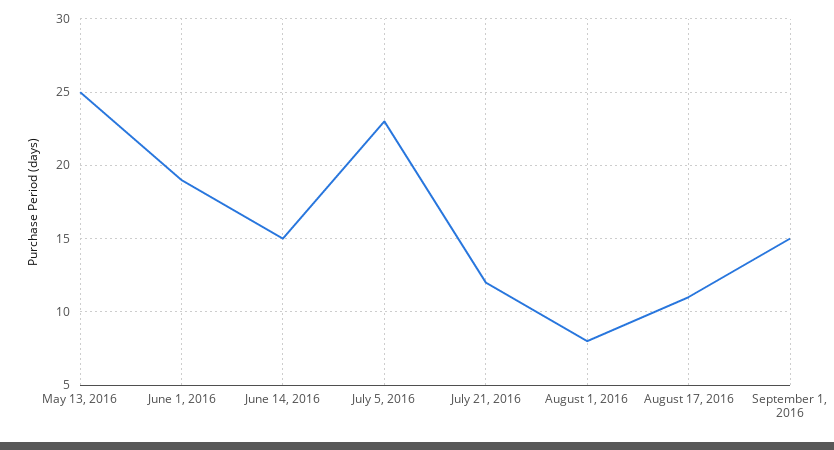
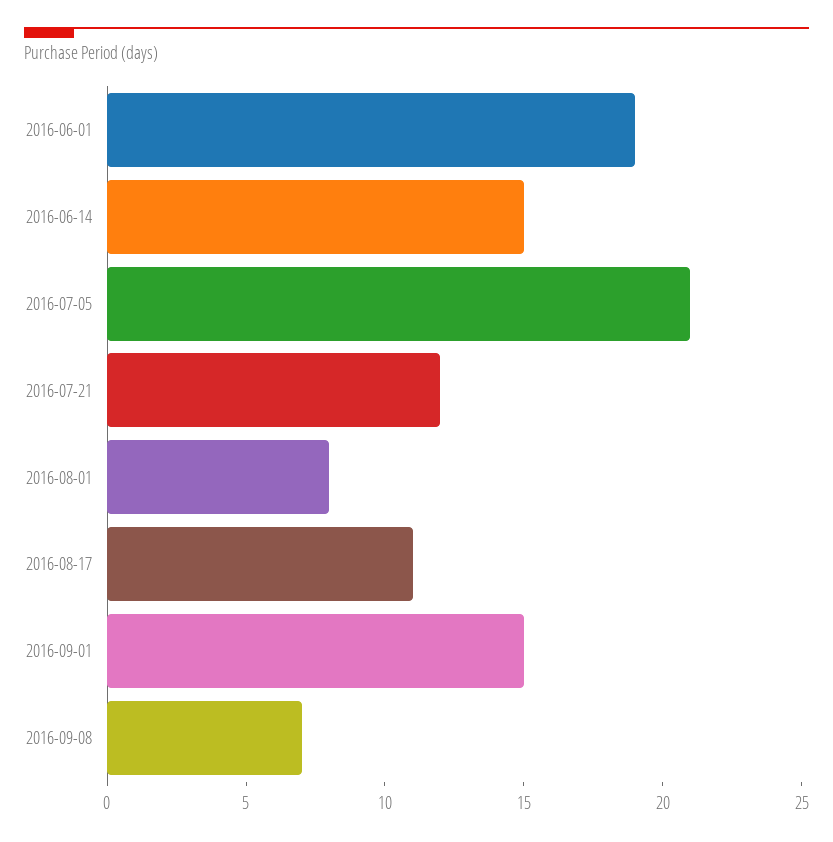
May 13, 2016: 25 -> none
July 5, 2016: 23 -> 21
2016-09-08: none -> 7

